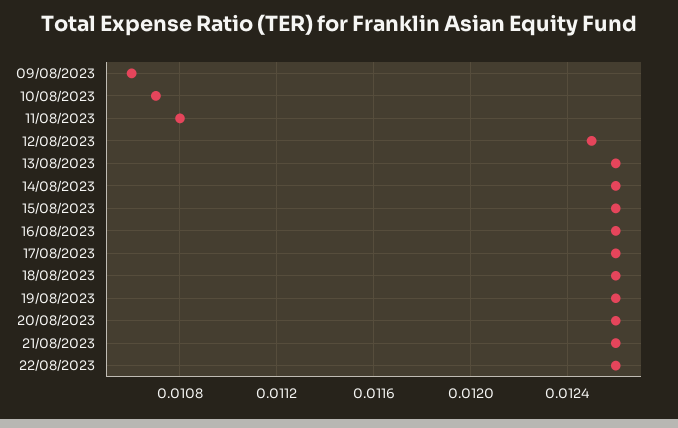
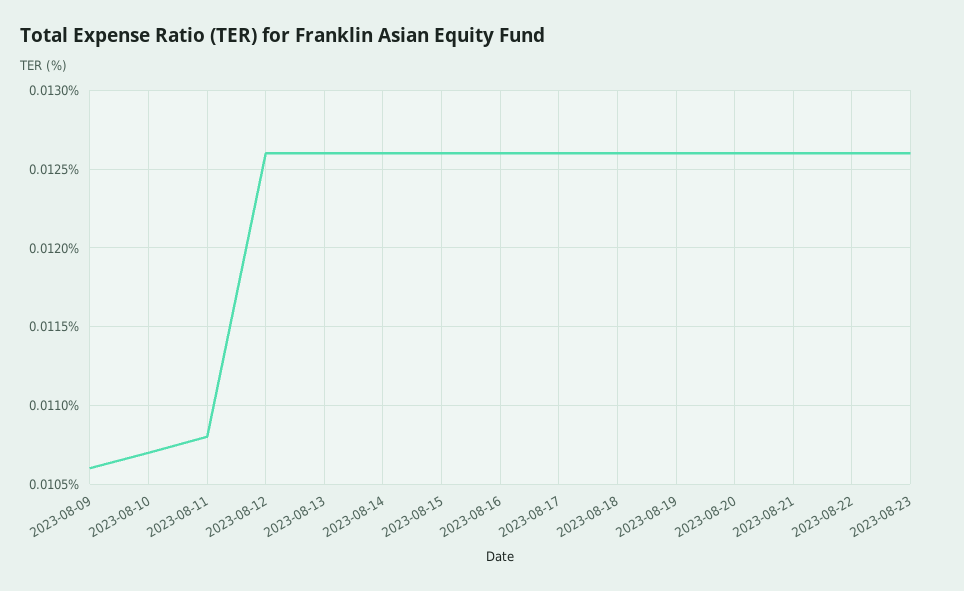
12/08/2023: 0.0125 -> 0.0126
2023-08-23: none -> 0.0126

